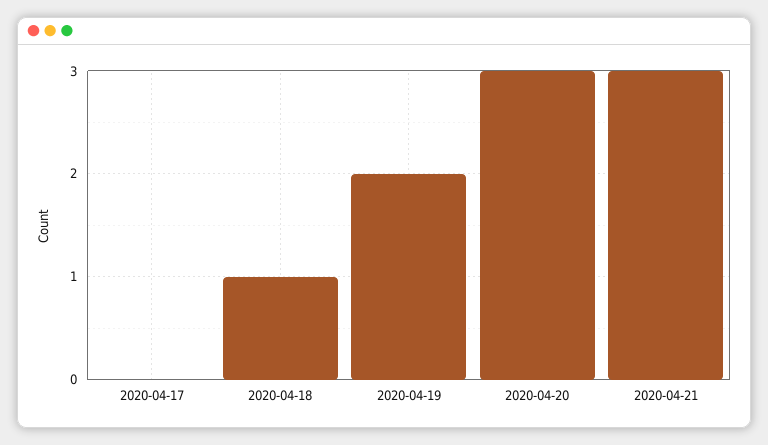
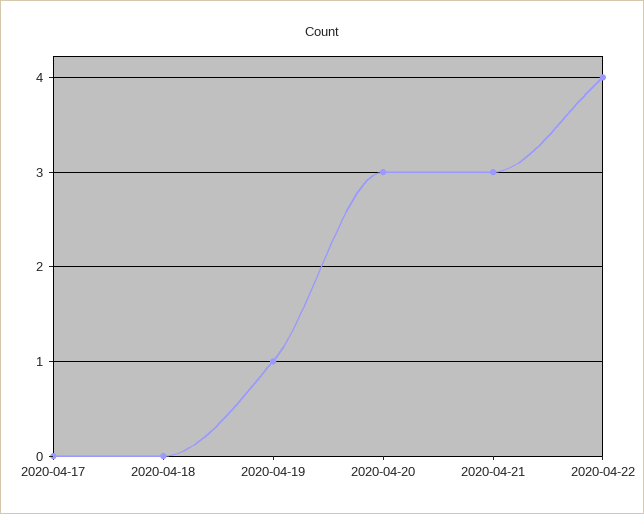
2020-04-18: 1 -> 0
2020-04-19: 2 -> 1
2020-04-22: none -> 4

